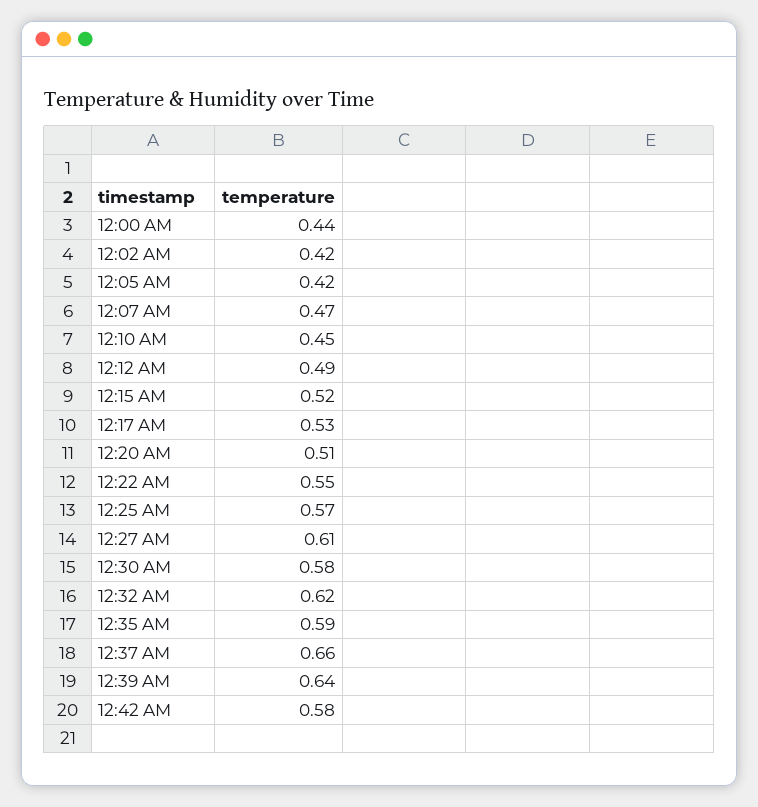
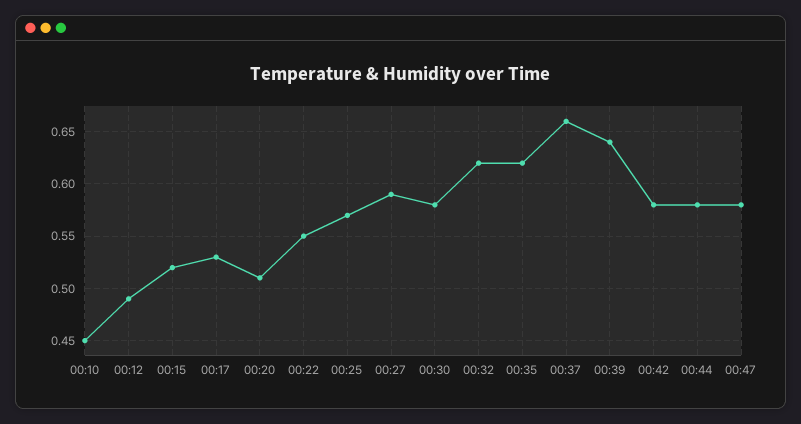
12:00 AM: 0.44 -> none
12:02 AM: 0.42 -> none
12:05 AM: 0.42 -> none
12:07 AM: 0.47 -> none
12:27 AM: 0.61 -> 0.59
12:35 AM: 0.59 -> 0.62
00:44: none -> 0.58
00:47: none -> 0.58

